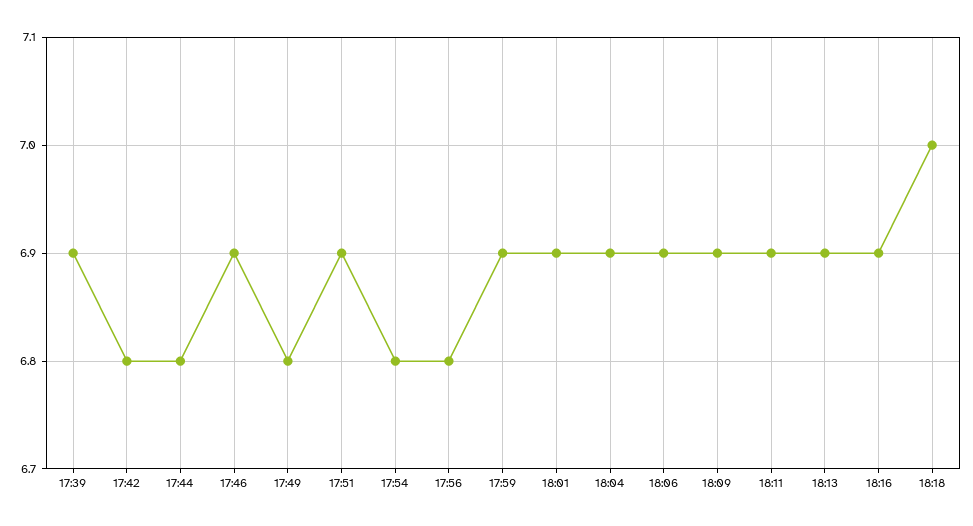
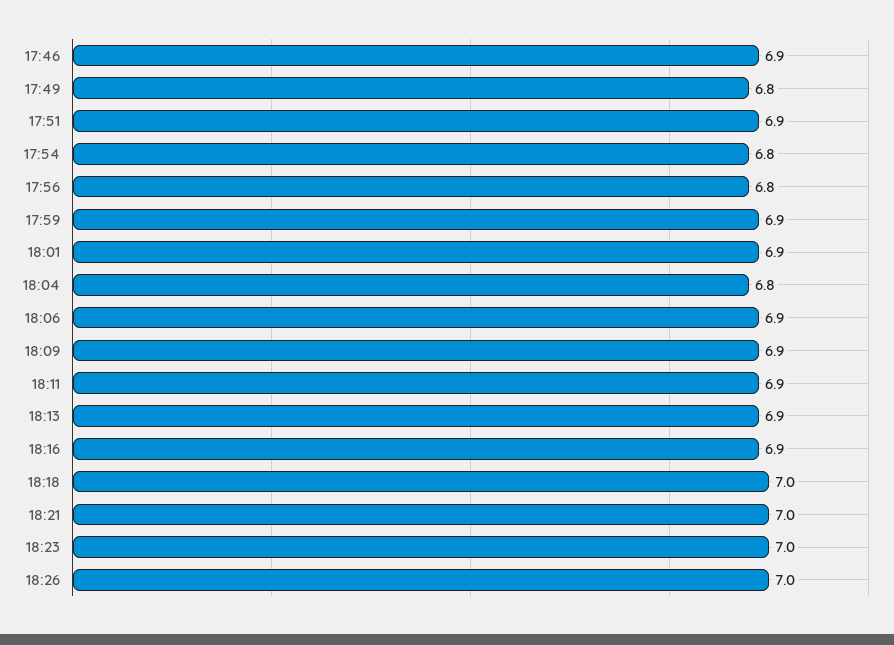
17:39: 6.9 -> none
17:42: 6.8 -> none
17:44: 6.8 -> none
18:04: 6.9 -> 6.8
18:21: none -> 7
18:23: none -> 7
18:26: none -> 7

